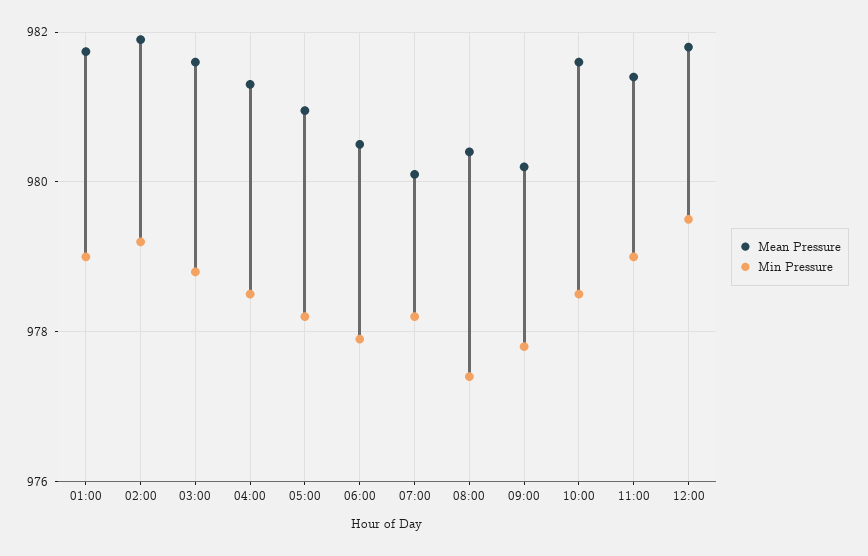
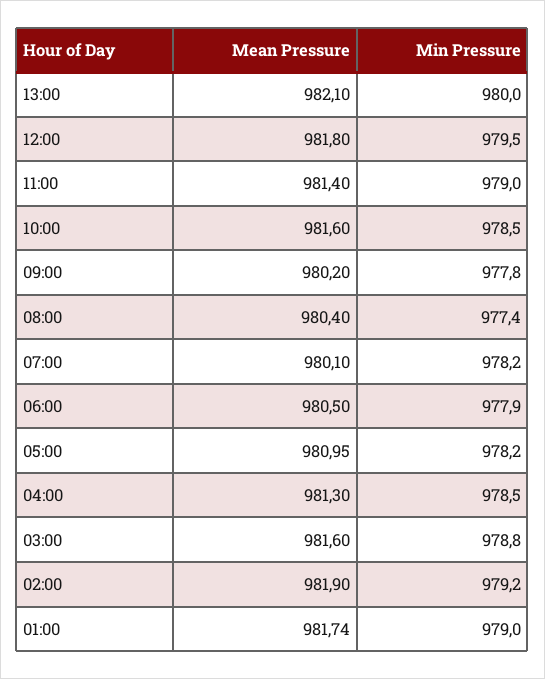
Mean Pressure, 13:00: none -> 982.1
Min Pressure, 13:00: none -> 980

